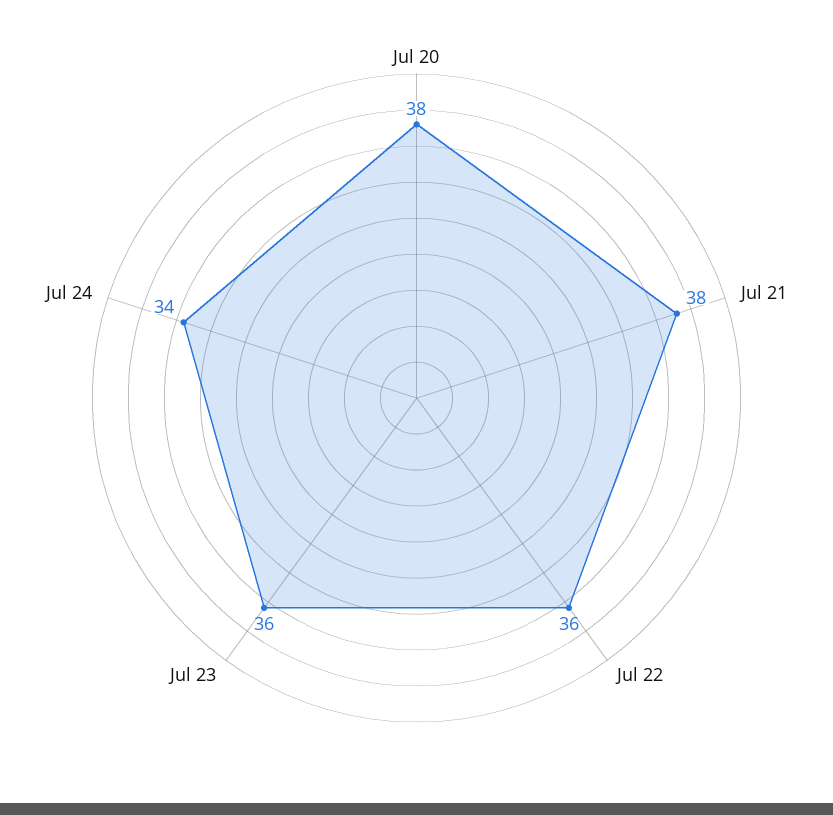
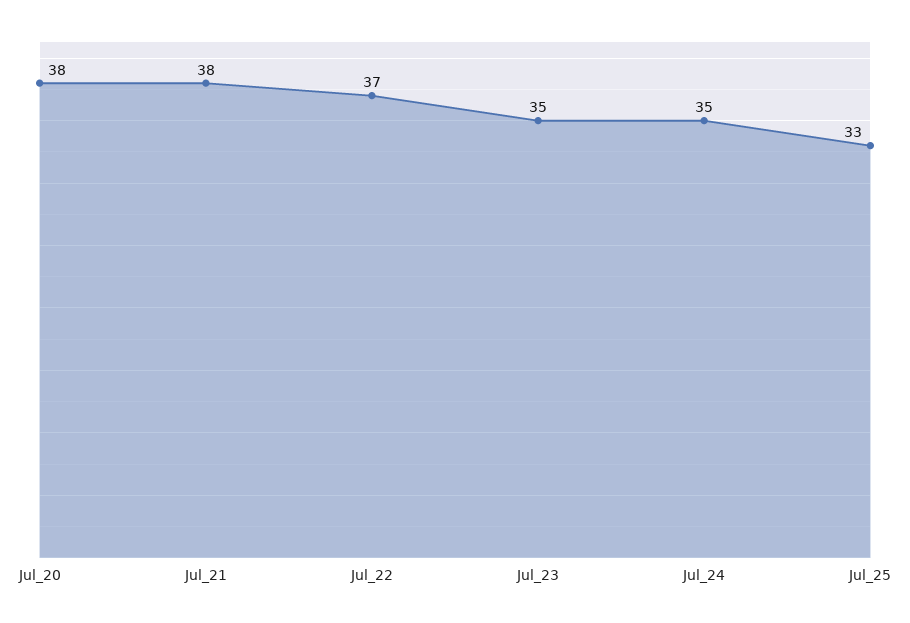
Jul 22: 36 -> 37
Jul 23: 36 -> 35
Jul 24: 34 -> 35
Jul_25: none -> 33

